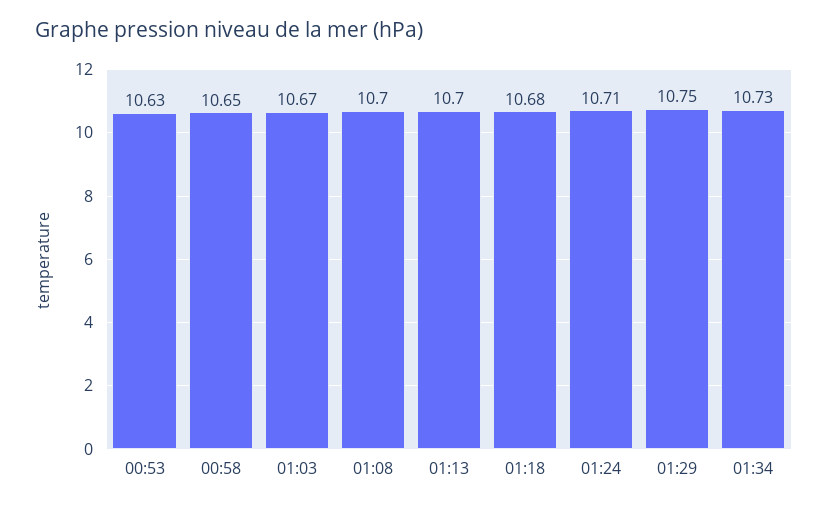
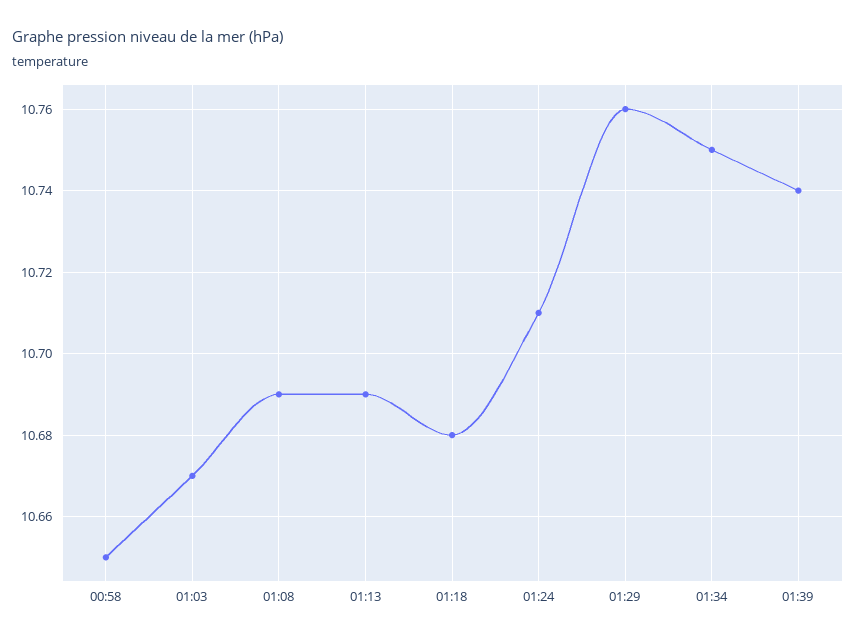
00:53: 10.63 -> none
01:08: 10.7 -> 10.69
01:13: 10.7 -> 10.69
01:29: 10.75 -> 10.76
01:34: 10.73 -> 10.75
01:39: none -> 10.74

